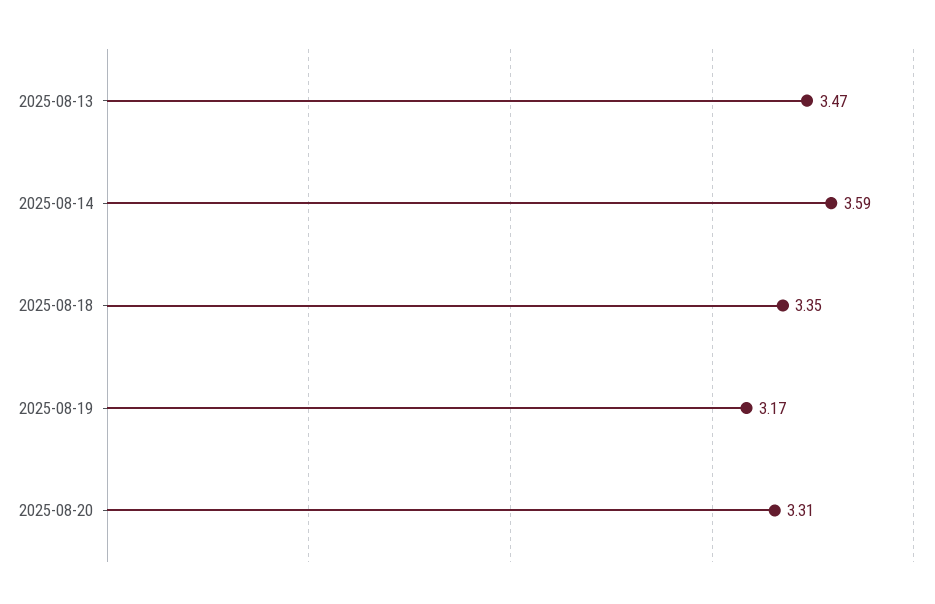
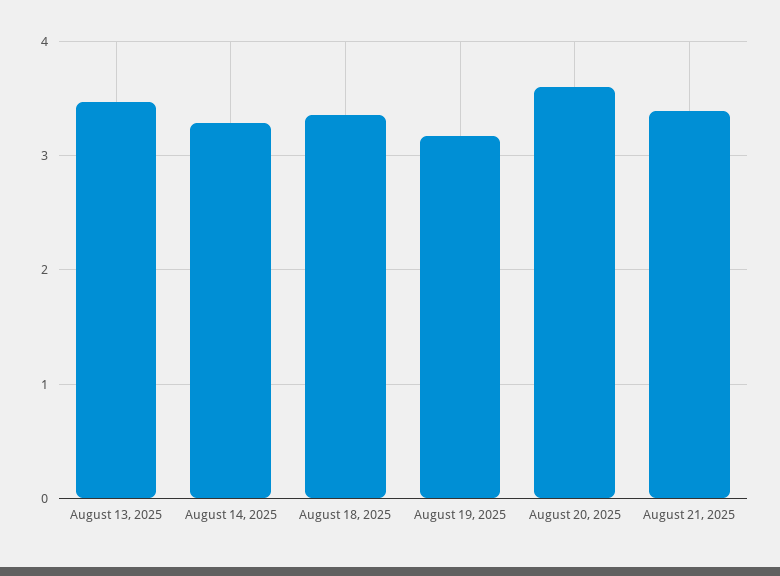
2025-08-14: 3.59 -> 3.3
2025-08-20: 3.31 -> 3.6
August 21, 2025: none -> 3.4

